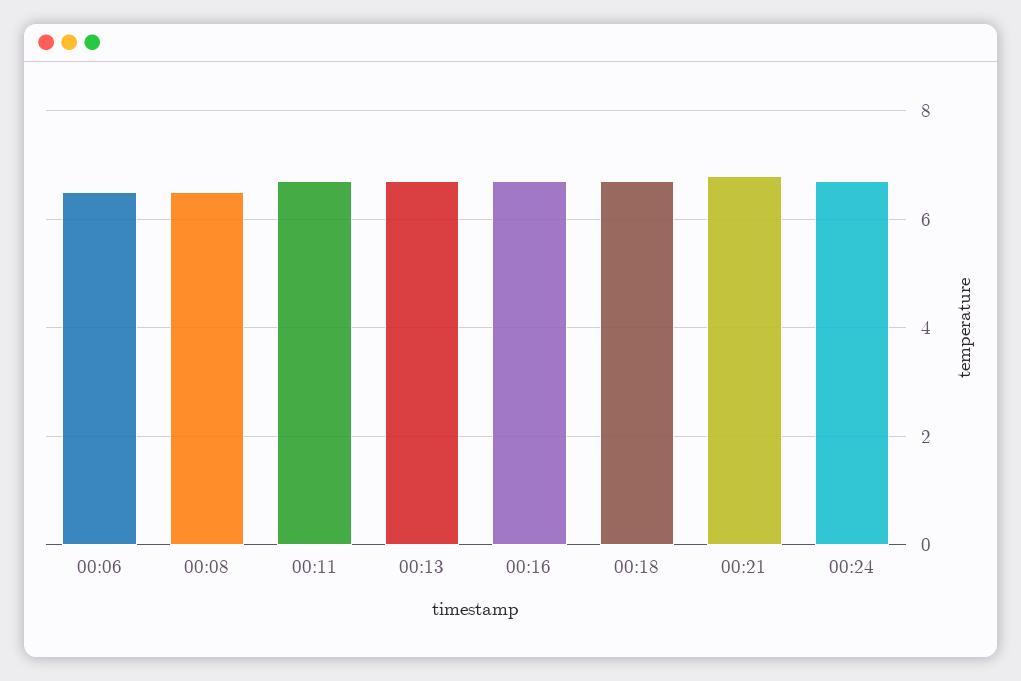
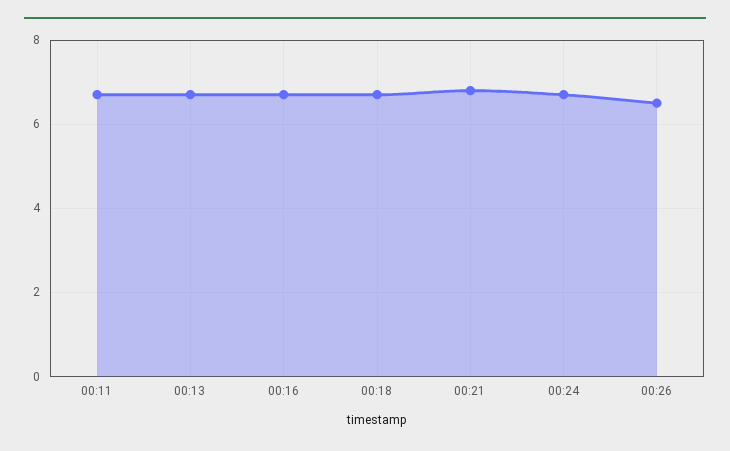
00:06: 6.5 -> none
00:08: 6.5 -> none
00:26: none -> 6.5

